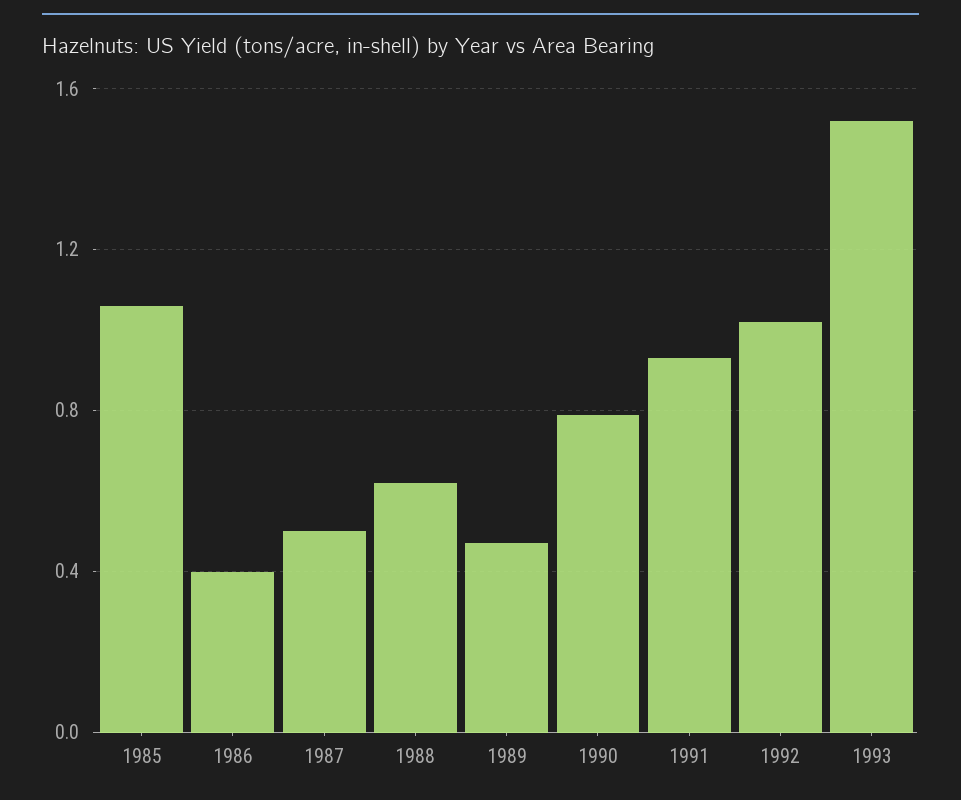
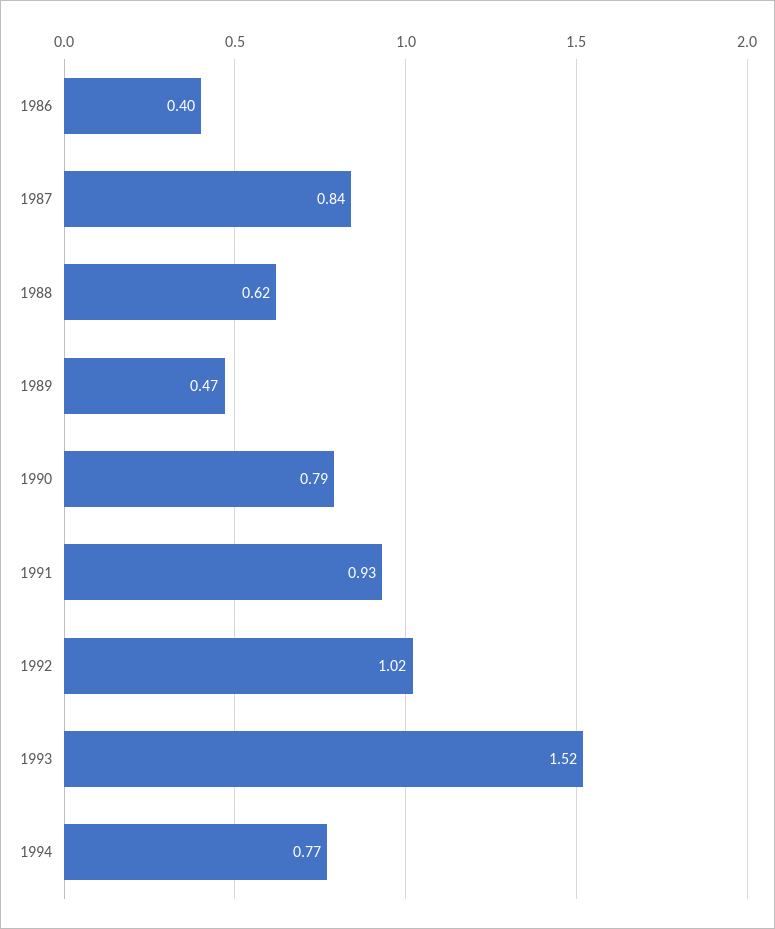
1985: 1.05 -> none
1987: 0.5 -> 0.84
1994: none -> 0.77

